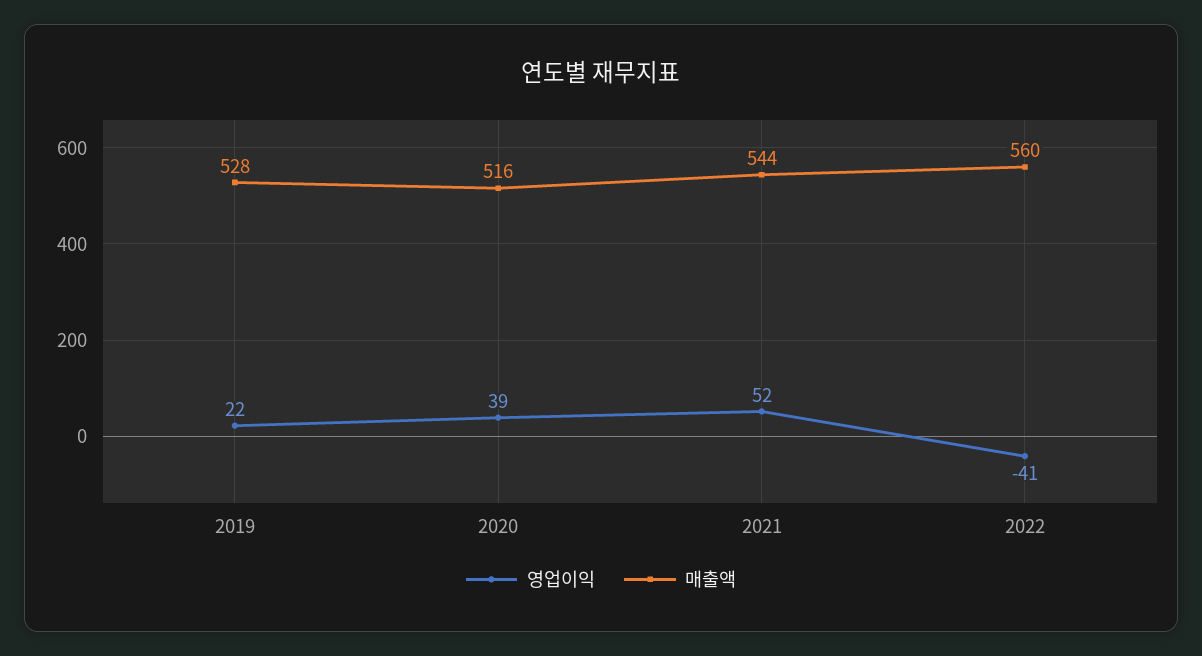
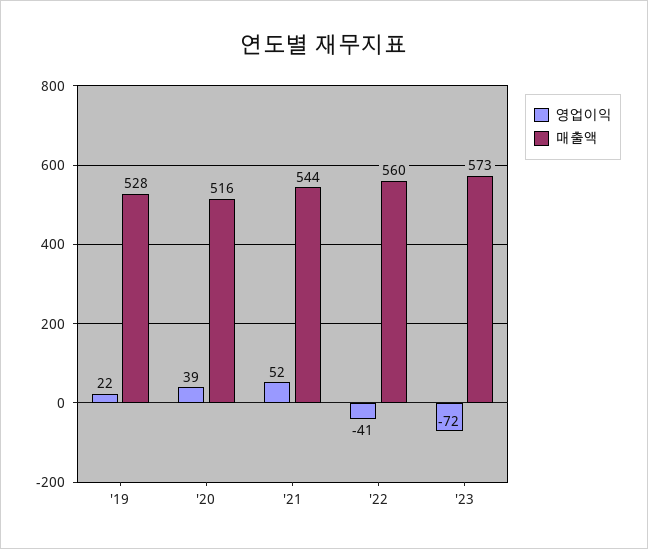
영업이익, '23: none -> -72
매출액, '23: none -> 573

